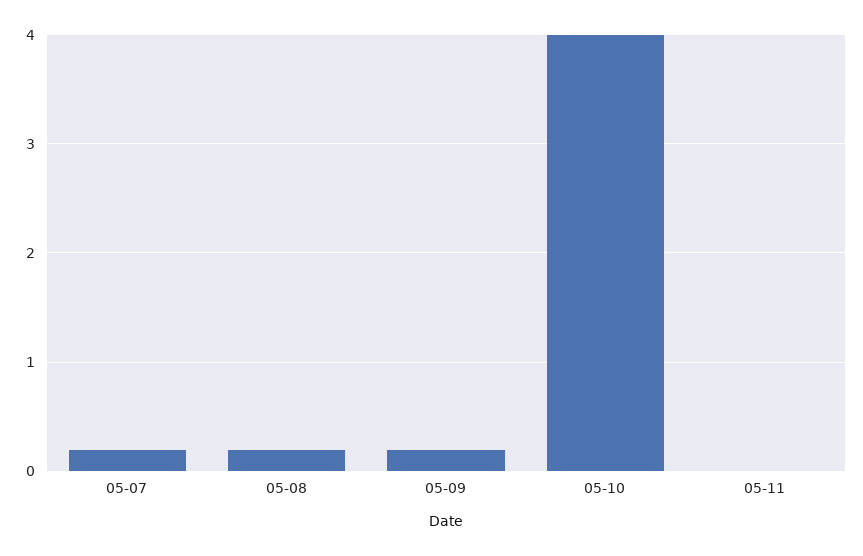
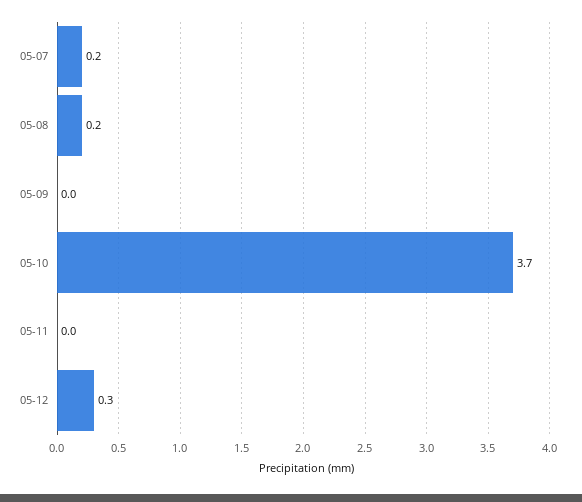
05-09: 0.2 -> 0
05-10: 4 -> 3.7
05-12: none -> 0.3

